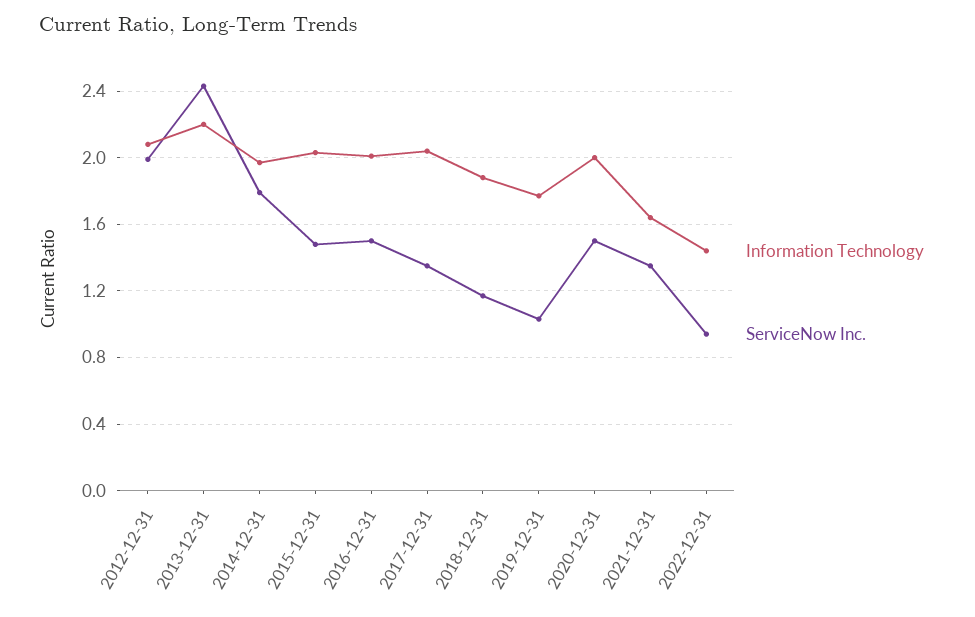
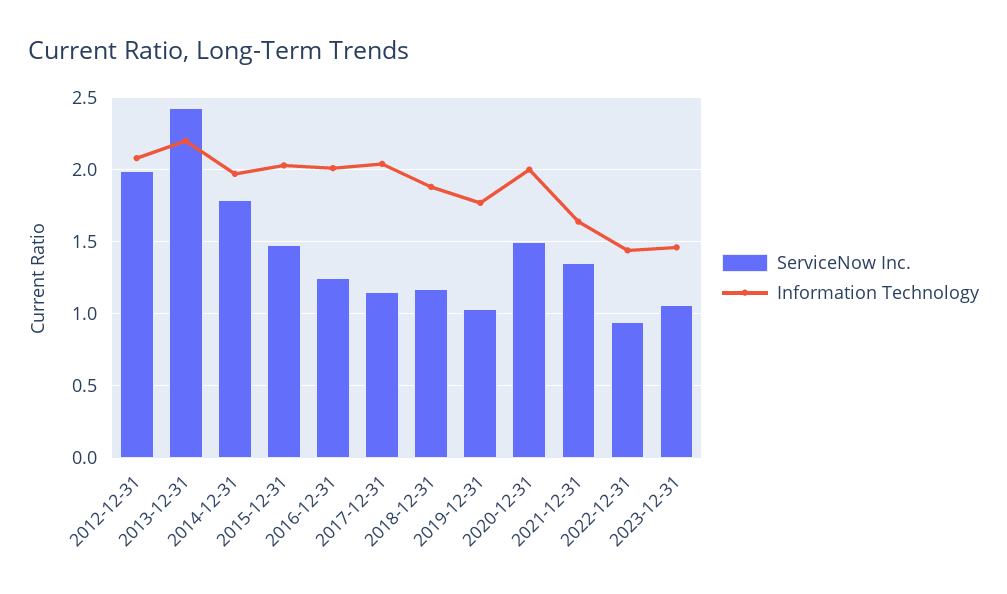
ServiceNow Inc., 2016-12-31: 1.5 -> 1.25
ServiceNow Inc., 2017-12-31: 1.35 -> 1.15
ServiceNow Inc., 2023-12-31: none -> 1.05
Information Technology, 2023-12-31: none -> 1.45

